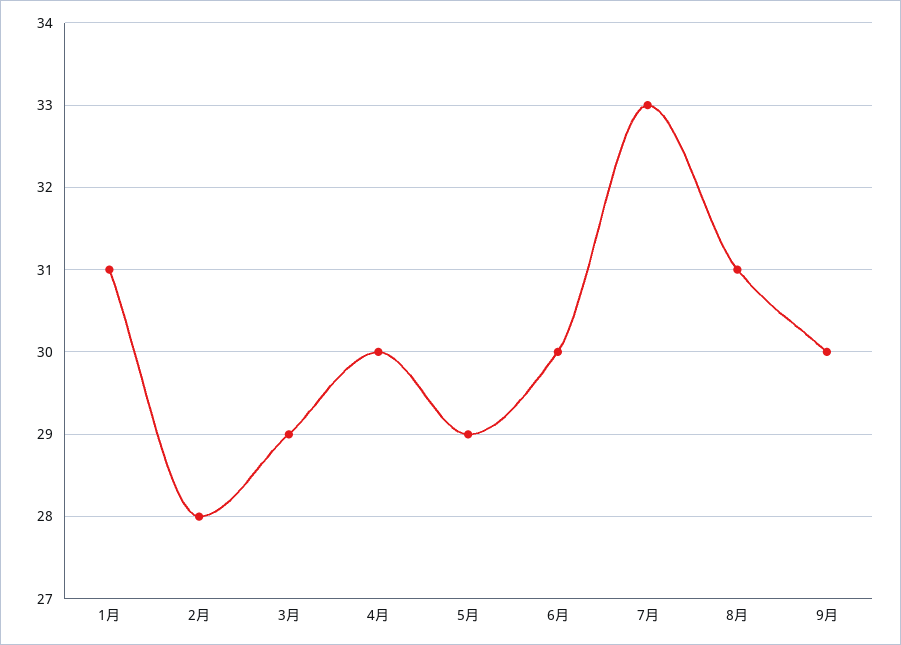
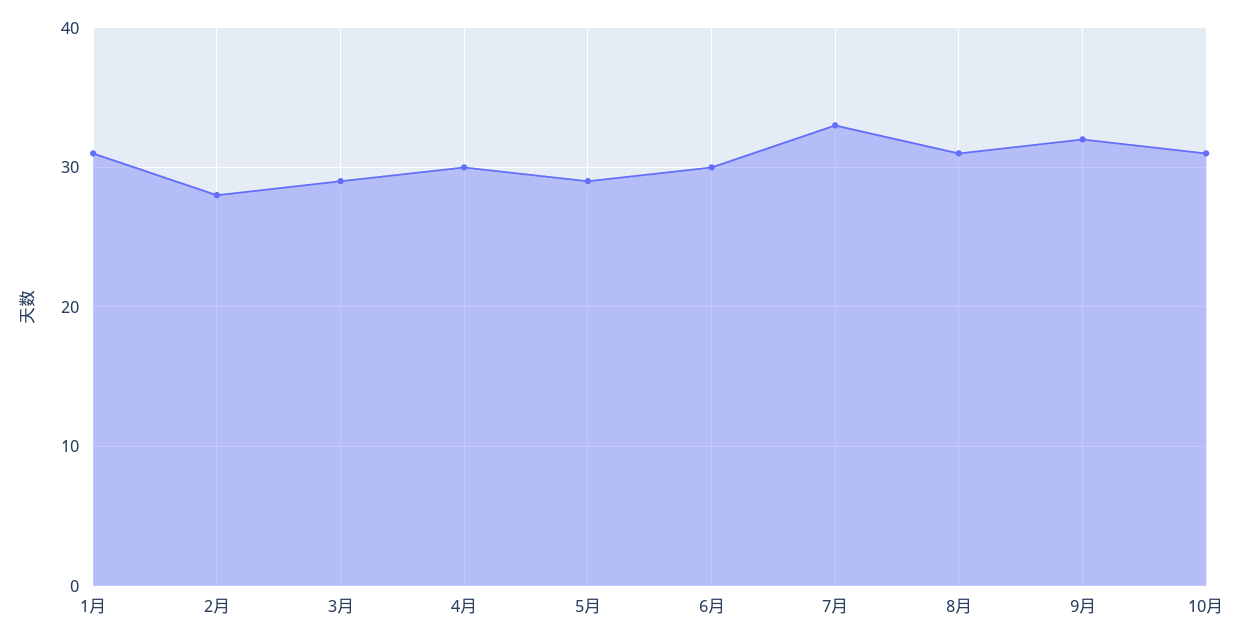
9月: 30 -> 32
10月: none -> 31

